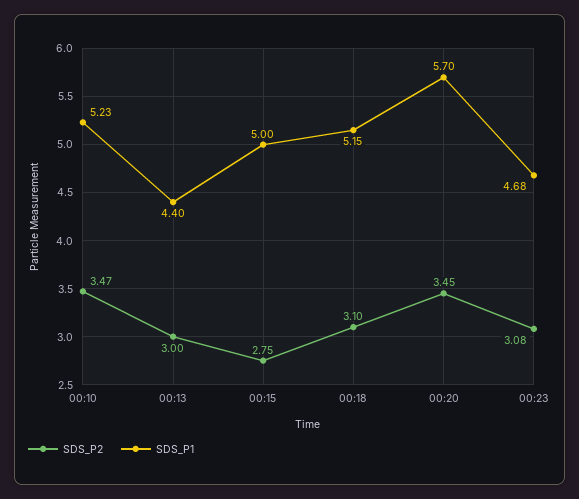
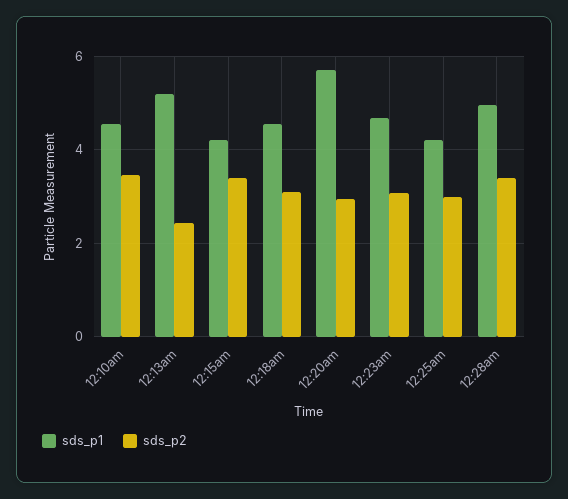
SDS_P1, 00:10: 5.23 -> 4.6
SDS_P2, 00:13: 3 -> 2.4
SDS_P1, 00:13: 4.4 -> 5.2
SDS_P2, 00:15: 2.75 -> 3.4
SDS_P1, 00:15: 5 -> 4.2
SDS_P1, 00:18: 5.15 -> 4.6
SDS_P2, 00:20: 3.45 -> 3
SDS_P1, 12:25am: none -> 4.2
SDS_P2, 12:25am: none -> 3
SDS_P1, 12:28am: none -> 5
SDS_P2, 12:28am: none -> 3.4

